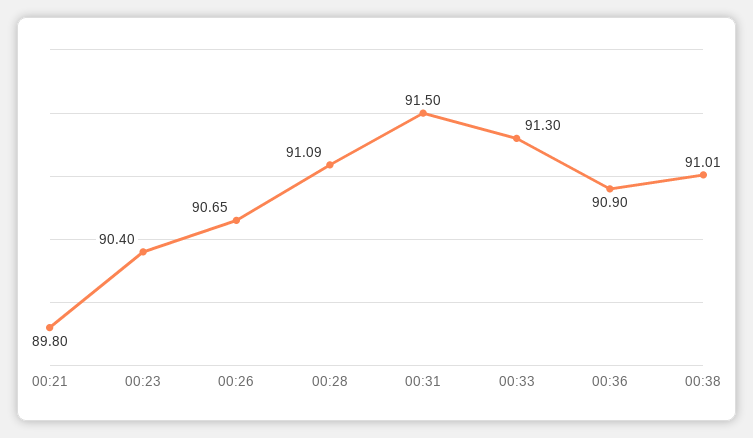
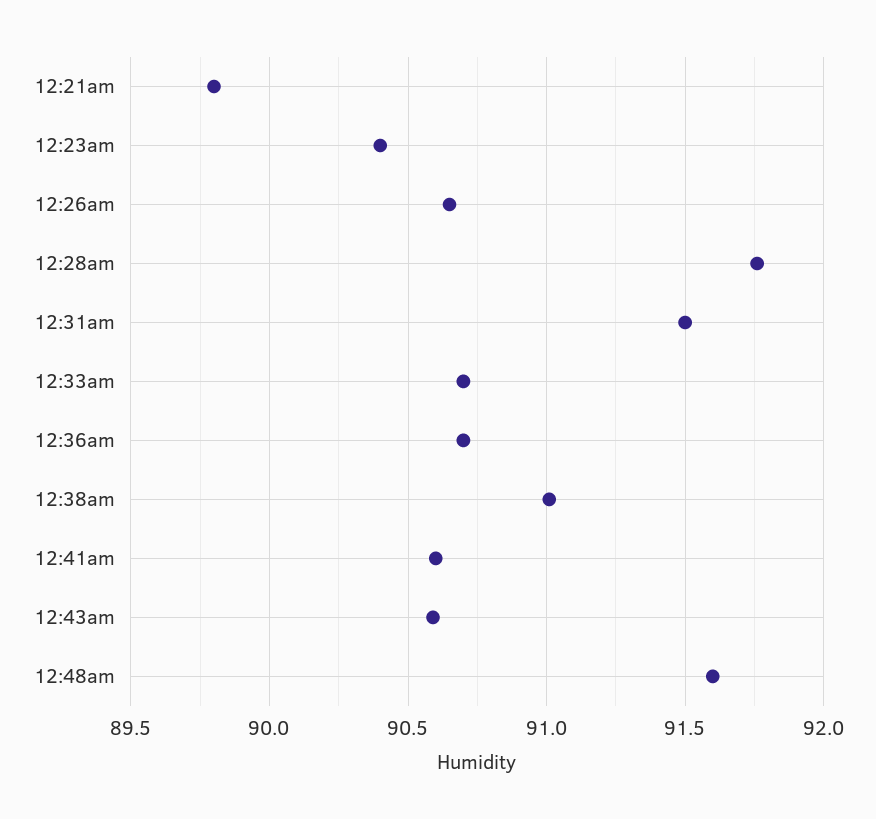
00:28: 91.09 -> 91.75
00:33: 91.3 -> 90.7
00:36: 90.9 -> 90.7
12:41am: none -> 90.6
12:43am: none -> 90.6
12:48am: none -> 91.6

